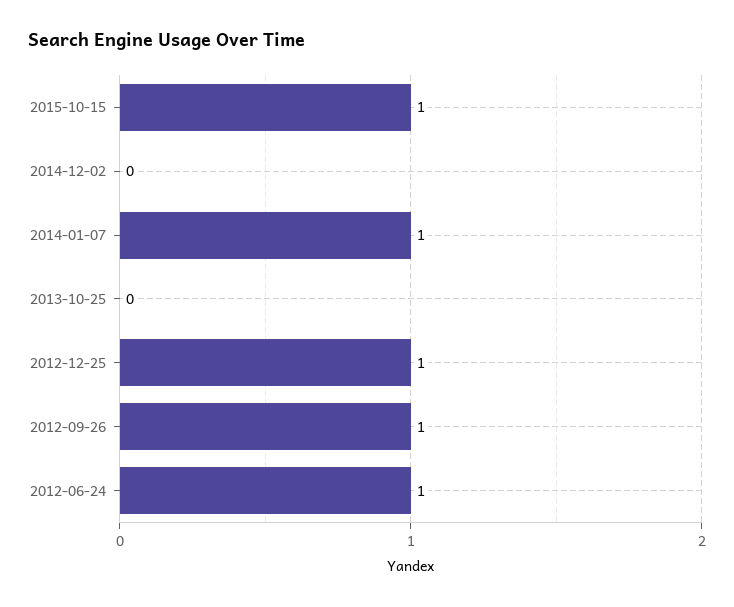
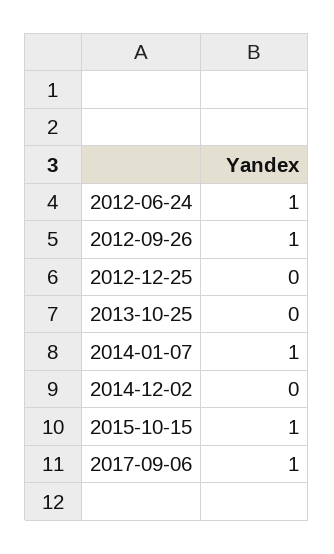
2012-12-25: 1 -> 0
2017-09-06: none -> 1

